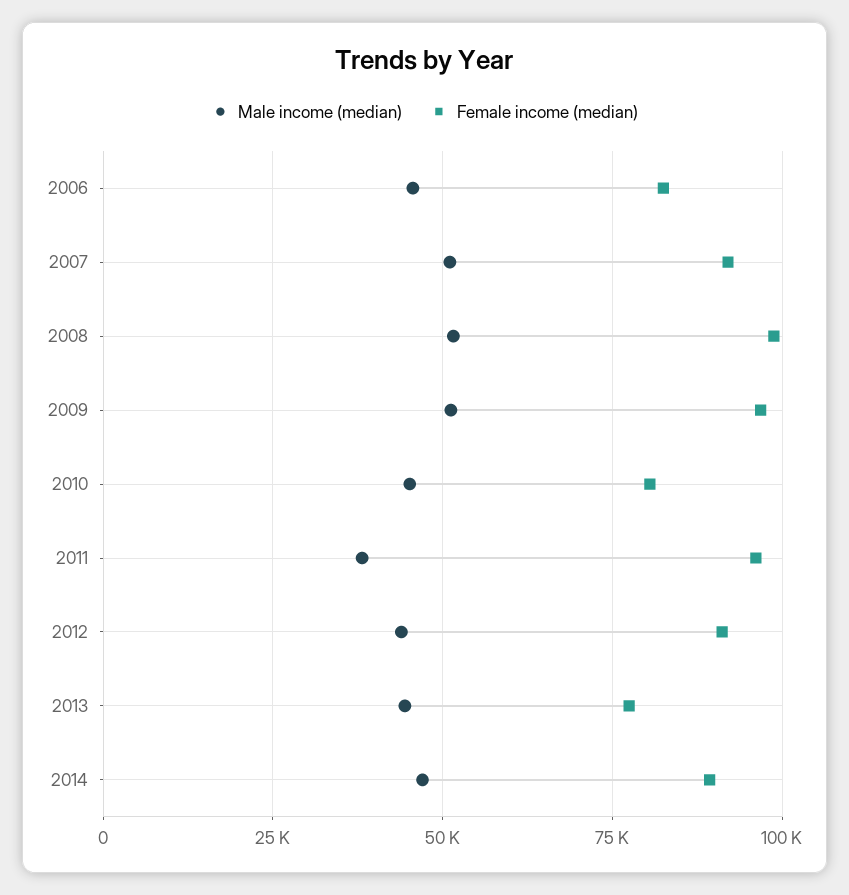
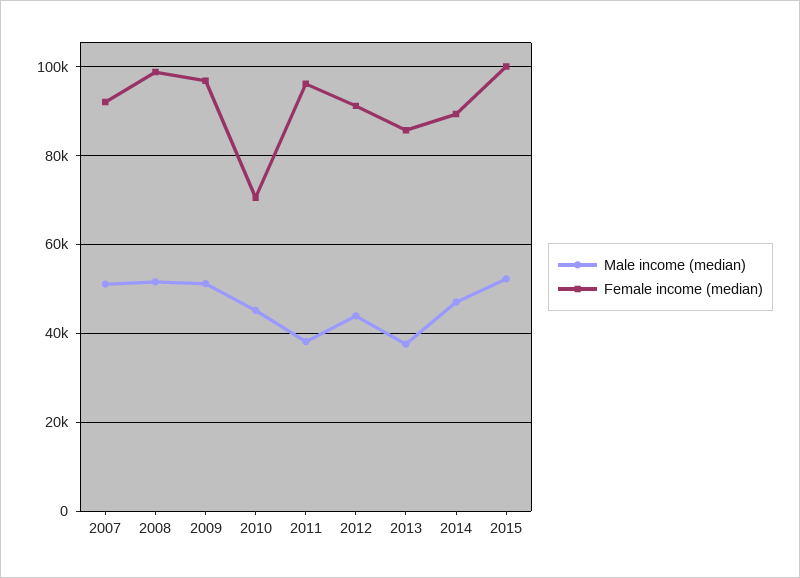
Male income (median), 2006: 45000 -> none
Female income (median), 2006: 82500 -> none
Female income (median), 2010: 80000 -> 70000
Male income (median), 2013: 45000 -> 38000
Female income (median), 2013: 77500 -> 86000
Male income (median), 2015: none -> 52000
Female income (median), 2015: none -> 100000

